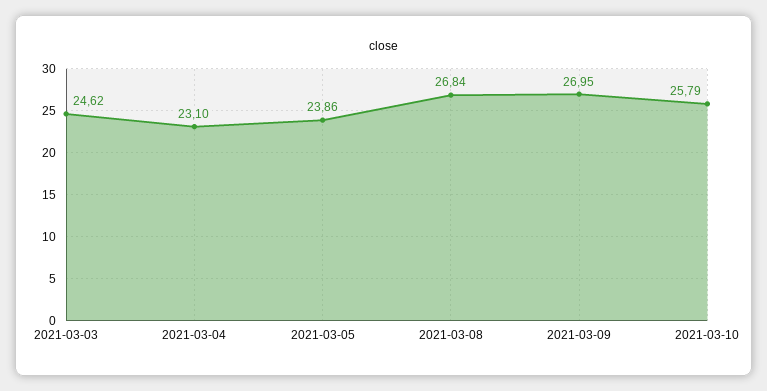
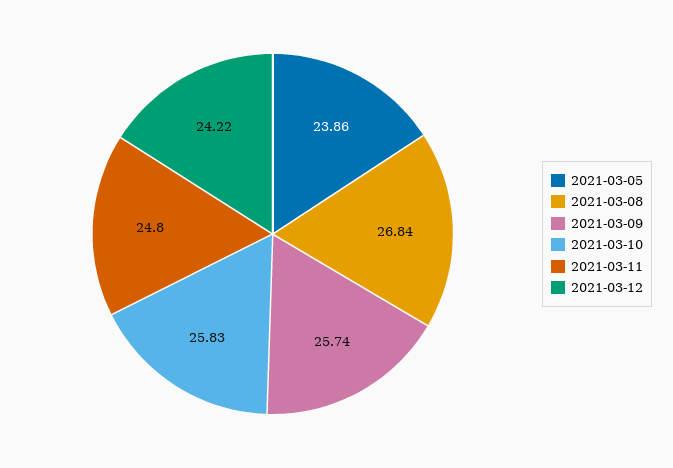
2021-03-03: 24.62 -> none
2021-03-04: 23.1 -> none
2021-03-09: 26.95 -> 25.74
2021-03-10: 25.79 -> 25.83
2021-03-11: none -> 24.8
2021-03-12: none -> 24.22

